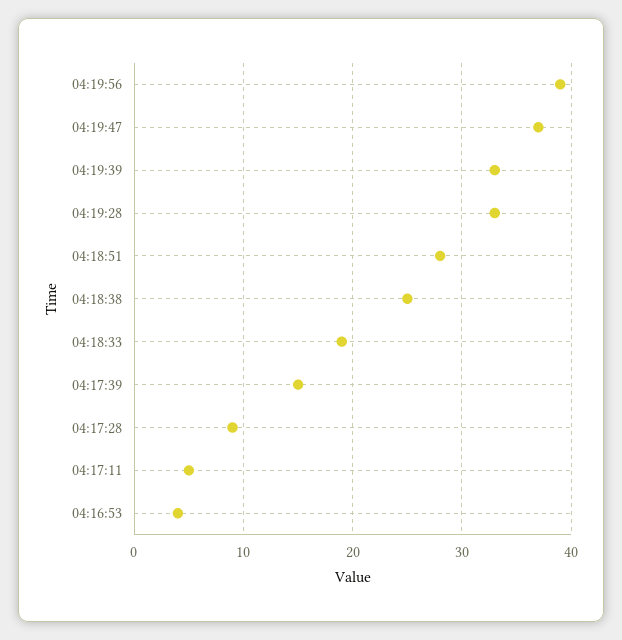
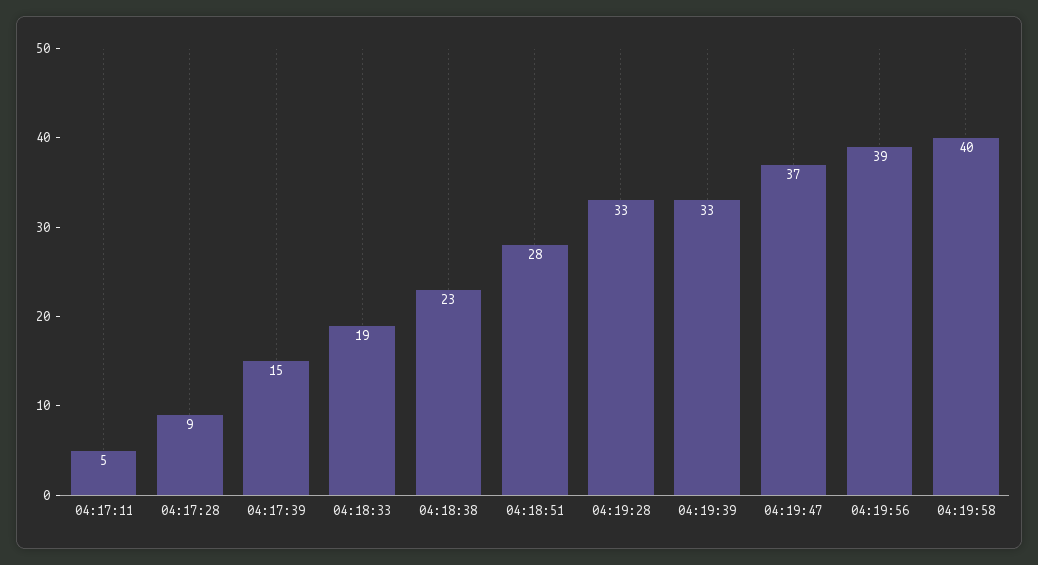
04:18:38: 25 -> 23
04:16:53: 4 -> none
04:19:58: none -> 40

